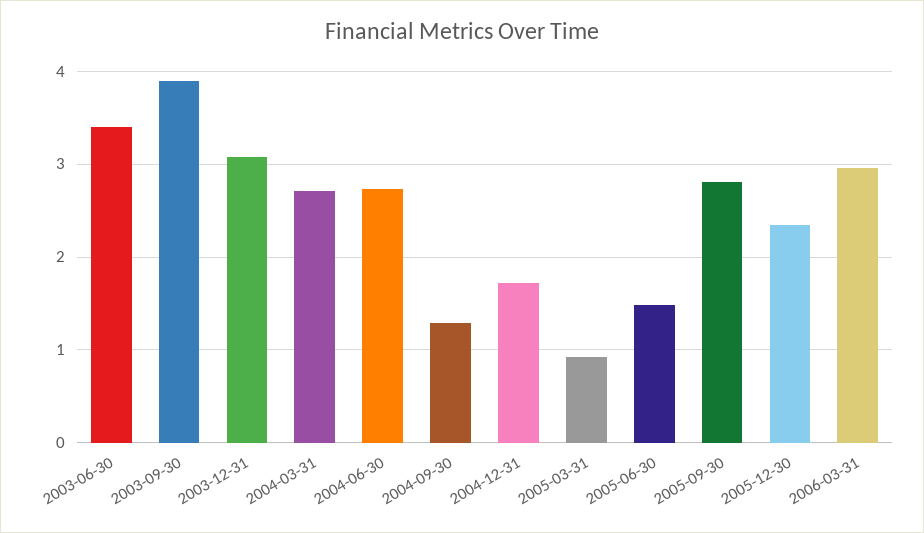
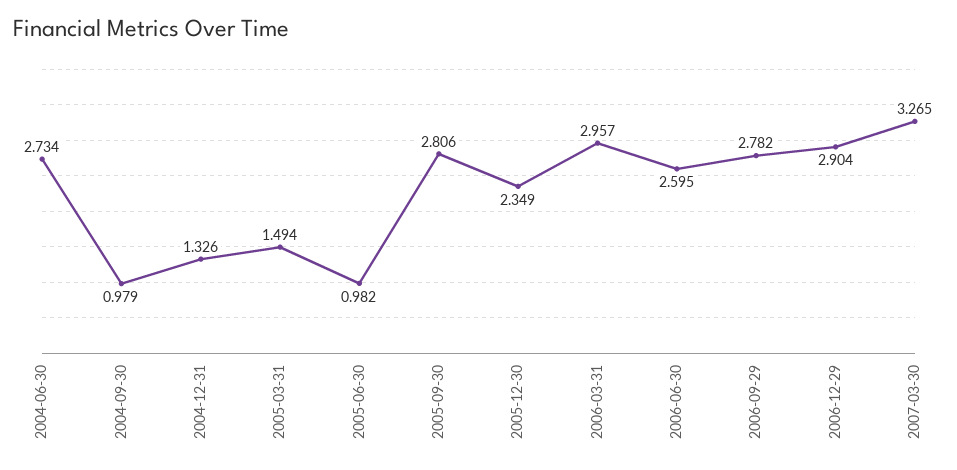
2003-06-30: 3.4 -> none
2003-09-30: 3.9 -> none
2003-12-31: 3.1 -> none
2004-03-31: 2.7 -> none
2004-09-30: 1.3 -> 0.979
2004-12-31: 1.7 -> 1.326
2005-03-31: 0.9 -> 1.494
2005-06-30: 1.5 -> 0.982
2006-06-30: none -> 2.595
2006-09-29: none -> 2.782
2006-12-29: none -> 2.904
2007-03-30: none -> 3.265

